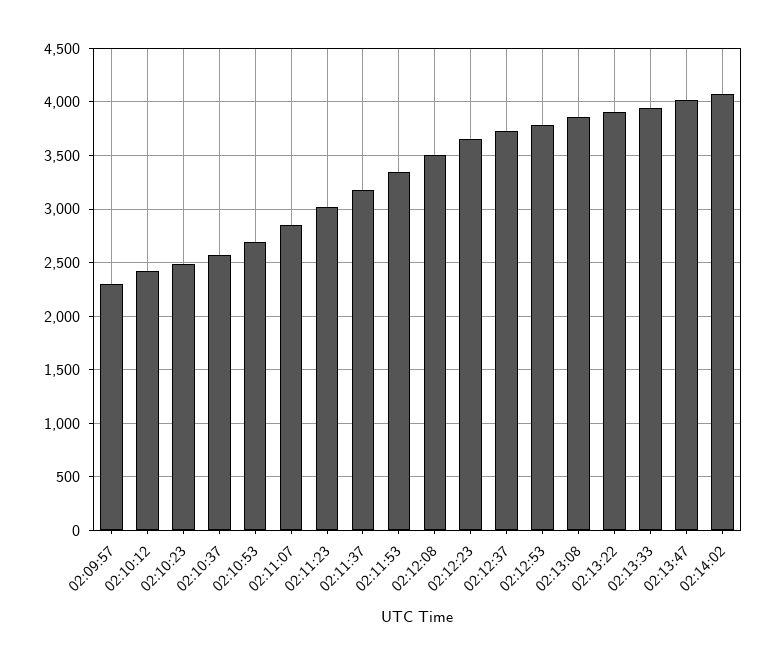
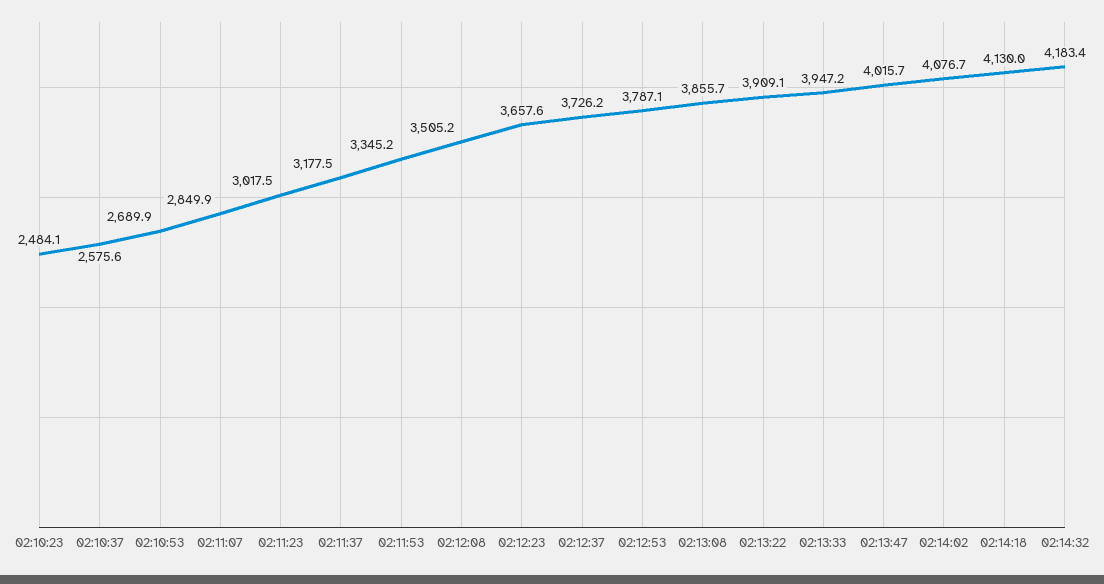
02:09:57: 2300 -> none
02:10:12: 2400 -> none
02:14:18: none -> 4130
02:14:32: none -> 4183.4

